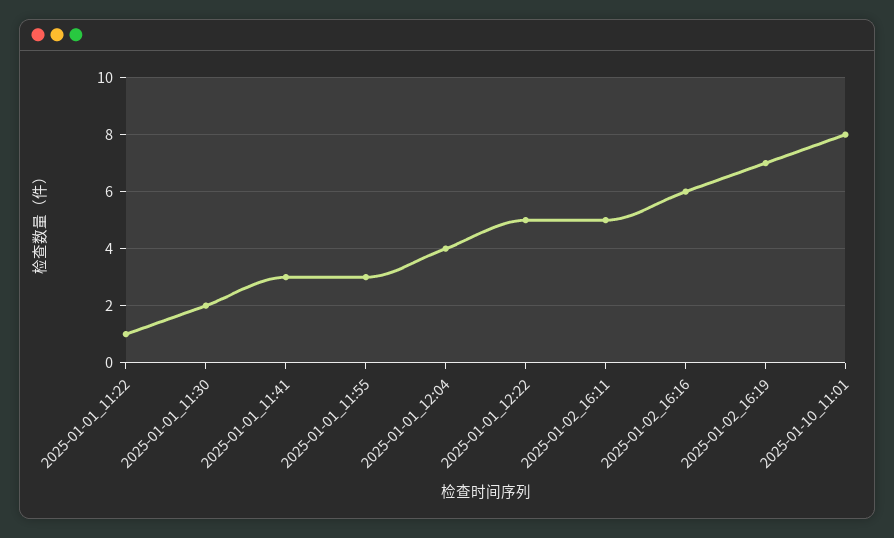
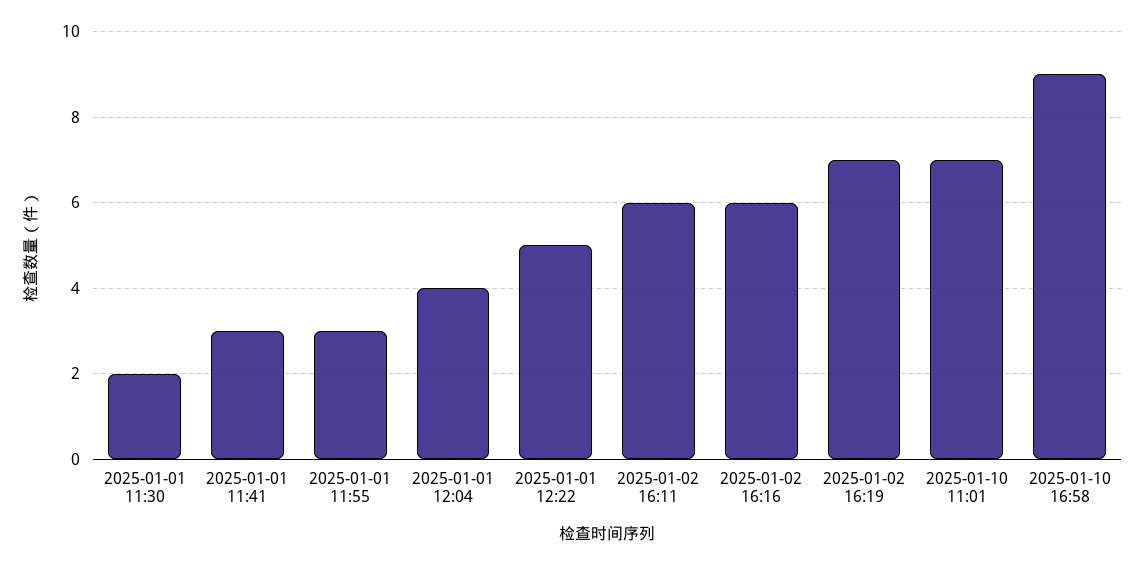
2025-01-01_11:22: 1 -> none
2025-01-02_16:11: 5 -> 6
2025-01-10_11:01: 8 -> 7
2025-01-10 16:58: none -> 9

